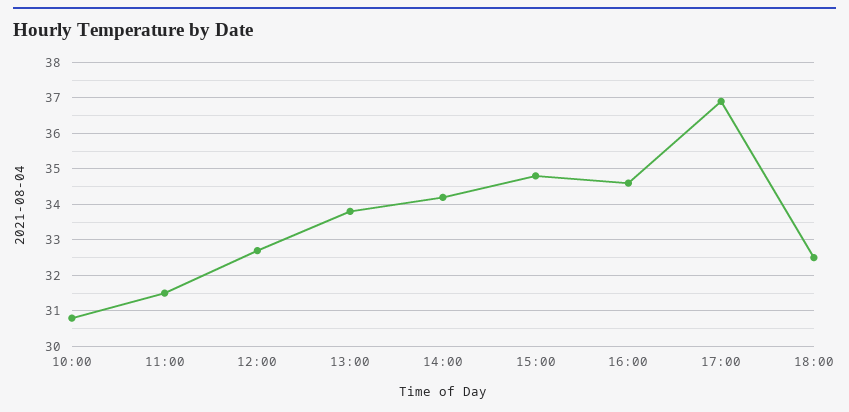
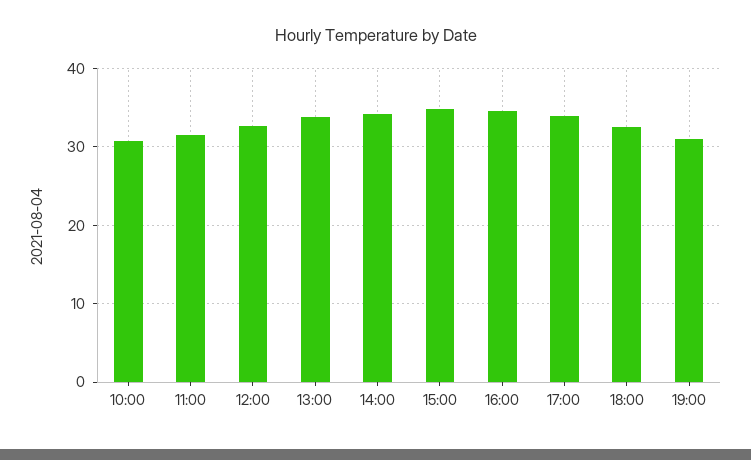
17:00: 37 -> 34
19:00: none -> 31

